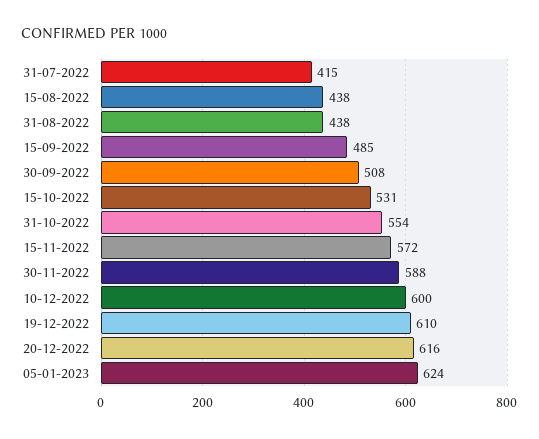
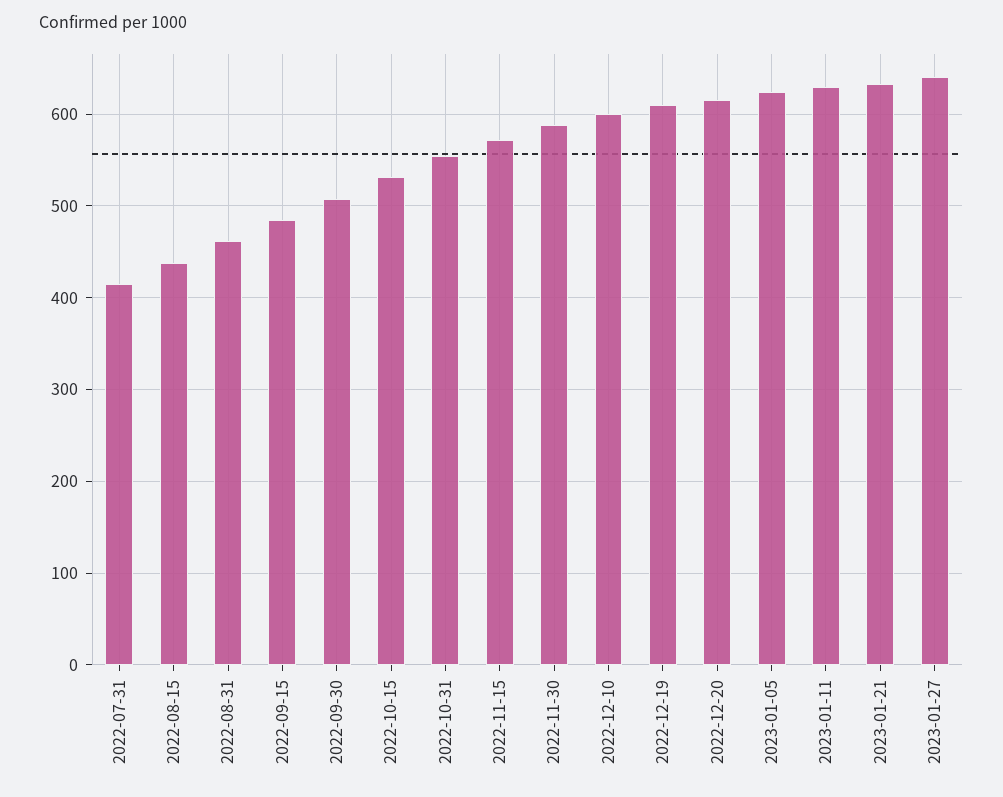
31-08-2022: 438 -> 460
2023-01-11: none -> 630
2023-01-21: none -> 630
2023-01-27: none -> 640

